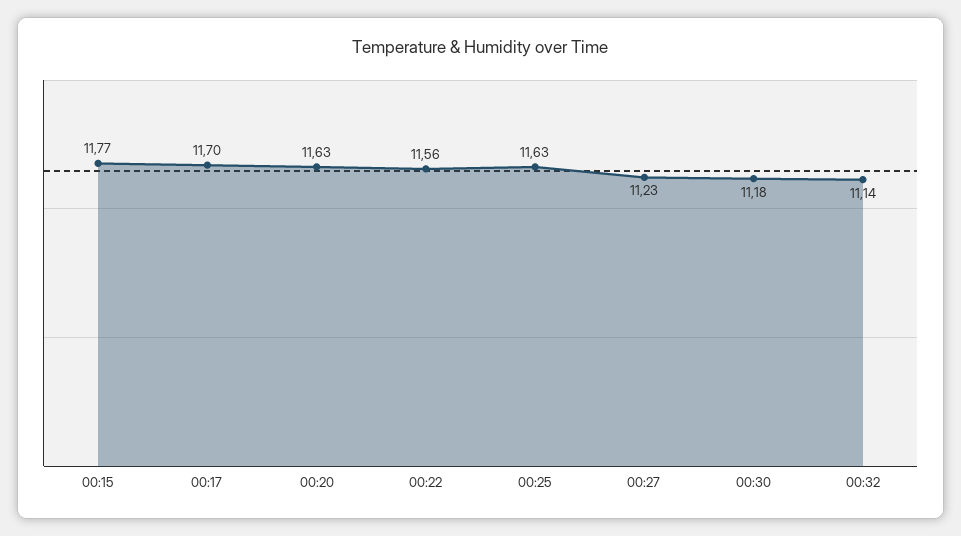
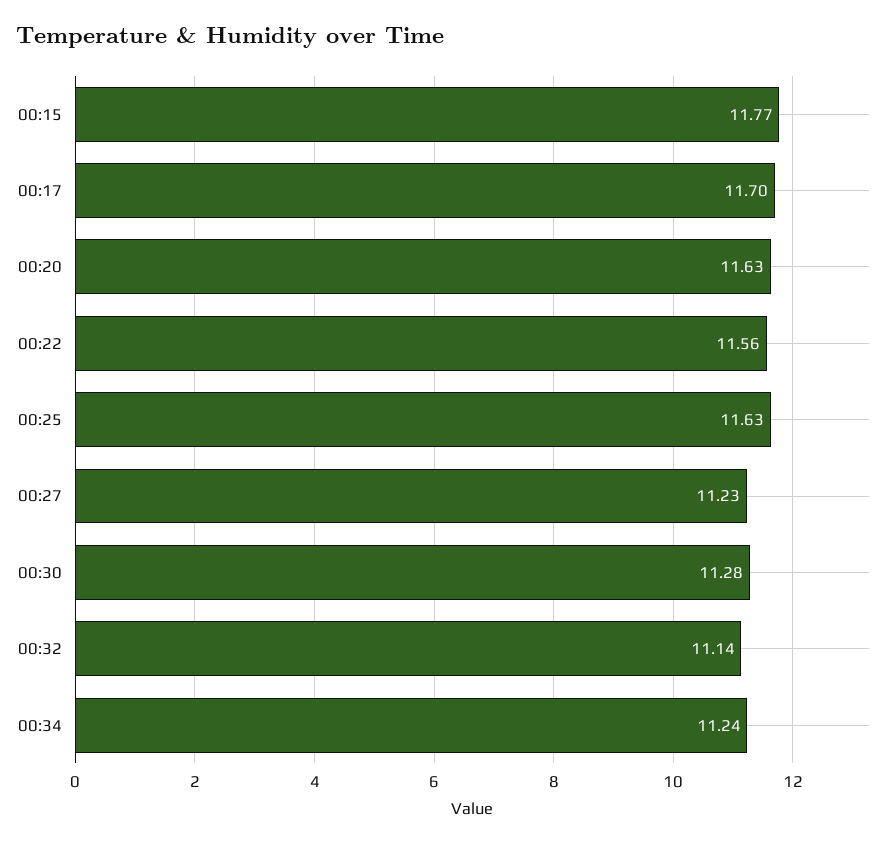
00:30: 11.18 -> 11.28
00:34: none -> 11.24

